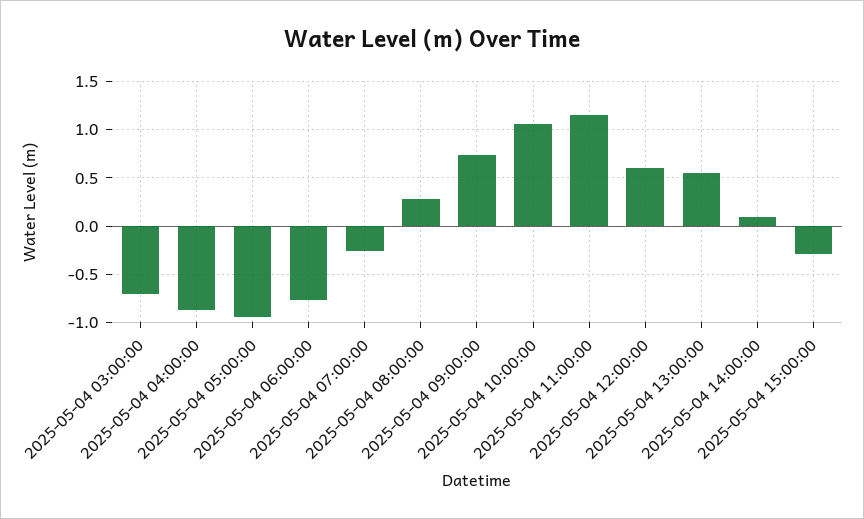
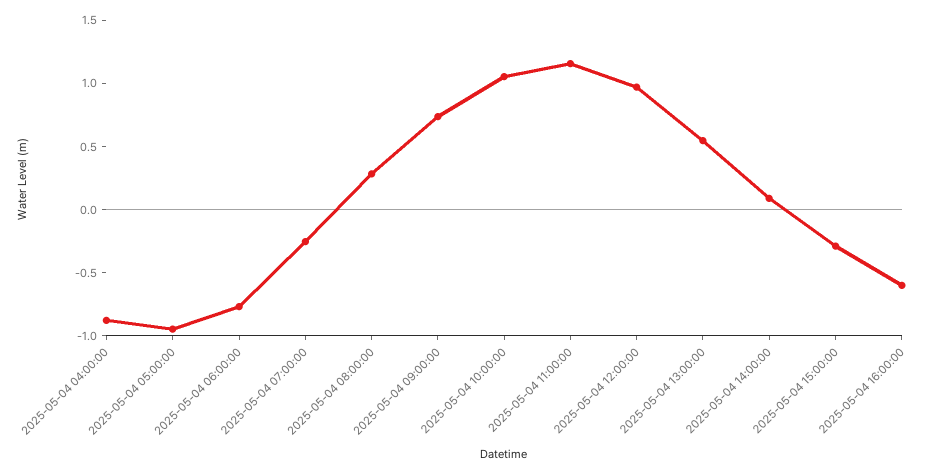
2025-05-04 03:00:00: -0.7 -> none
2025-05-04 12:00:00: 0.6 -> 1
2025-05-04 16:00:00: none -> -0.6

